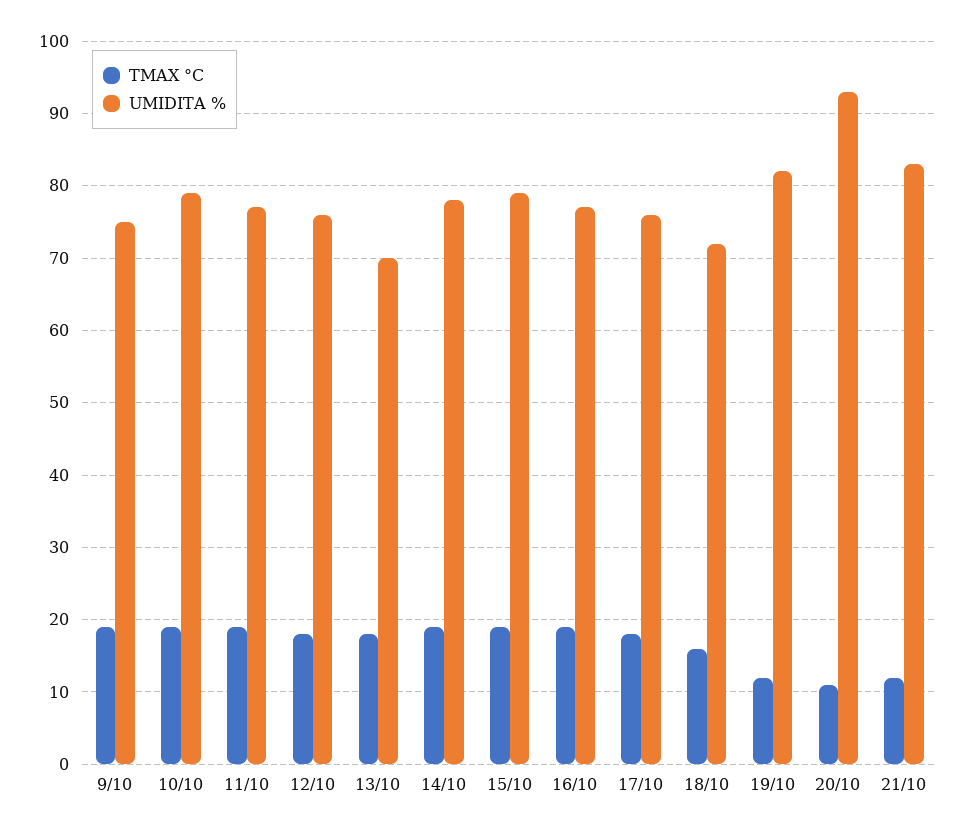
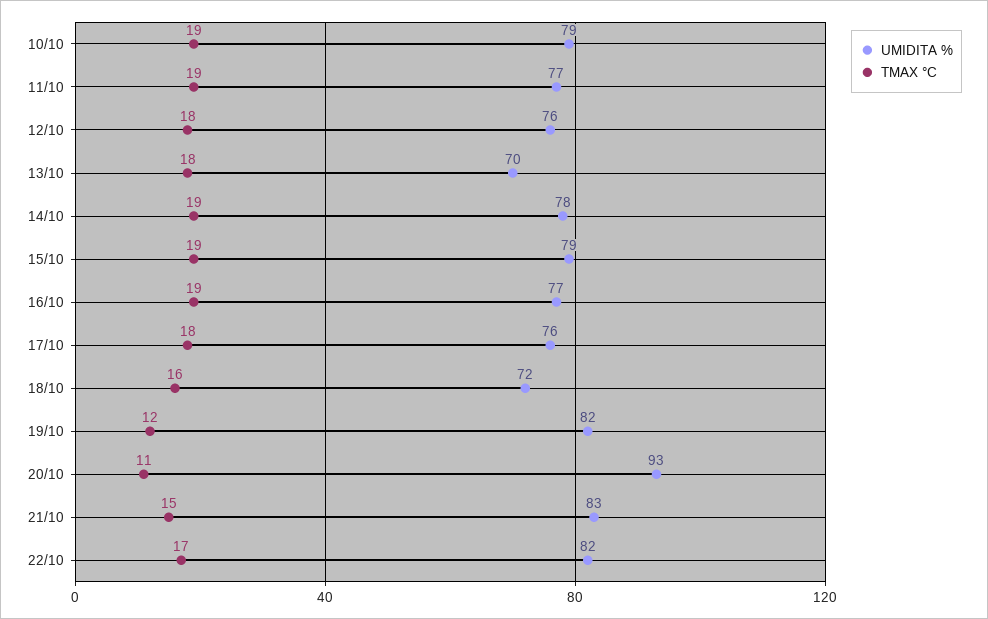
TMAX °C, 9/10: 19 -> none
UMIDITA %, 9/10: 75 -> none
TMAX °C, 21/10: 12 -> 15
UMIDITA %, 22/10: none -> 82
TMAX °C, 22/10: none -> 17

